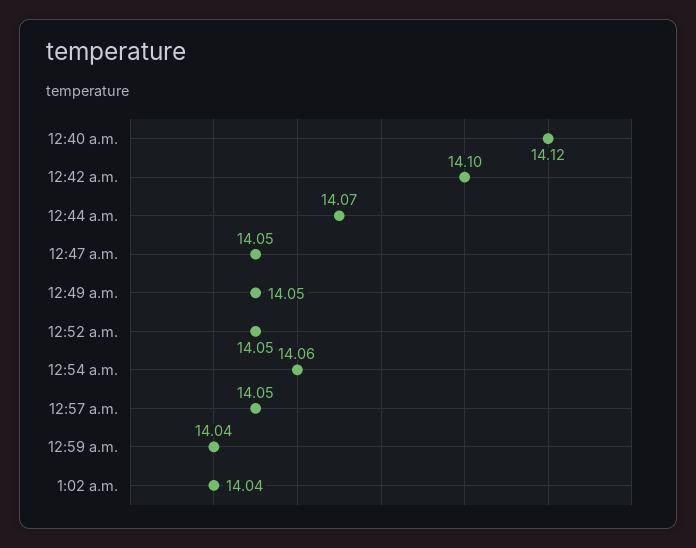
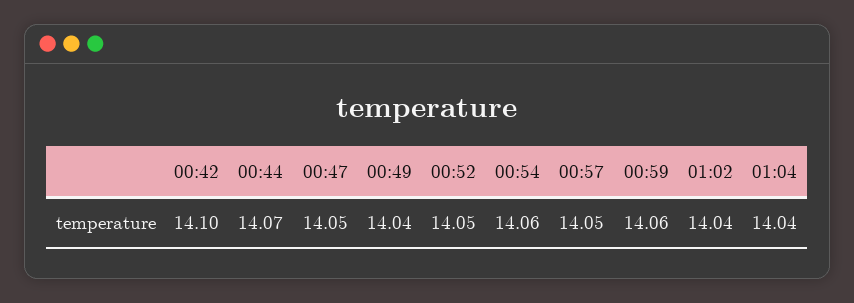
12:40 a.m.: 14.12 -> none
12:49 a.m.: 14.05 -> 14.04
12:59 a.m.: 14.04 -> 14.06
01:04: none -> 14.04

